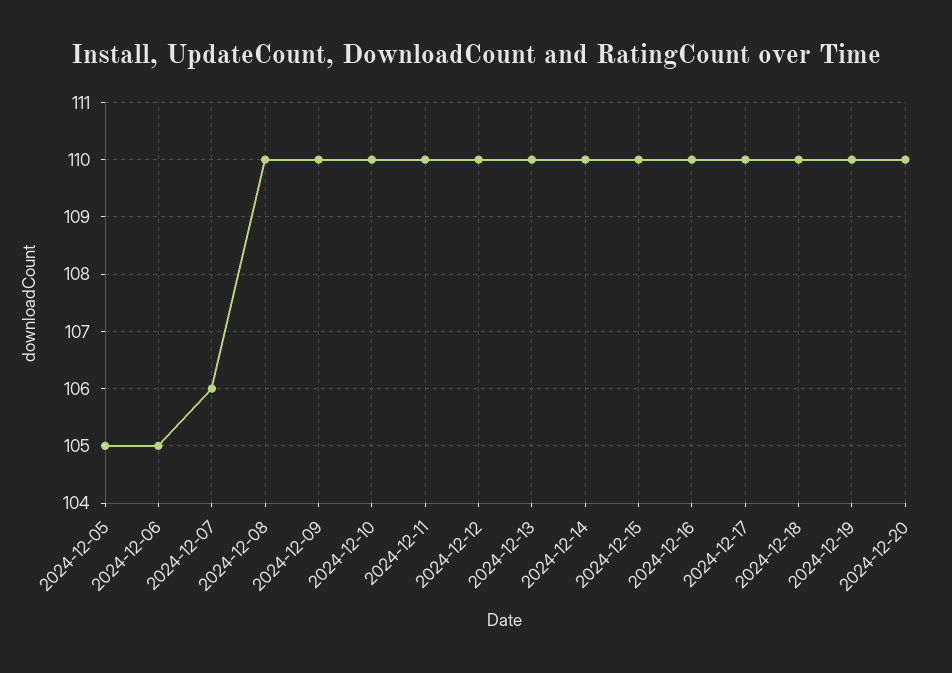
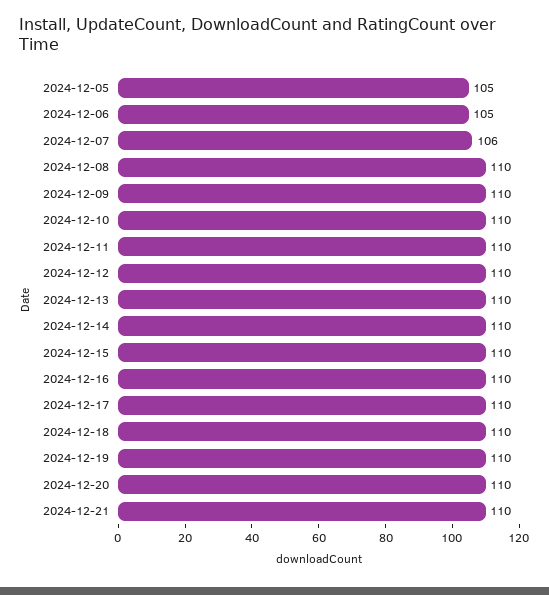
2024-12-21: none -> 110

